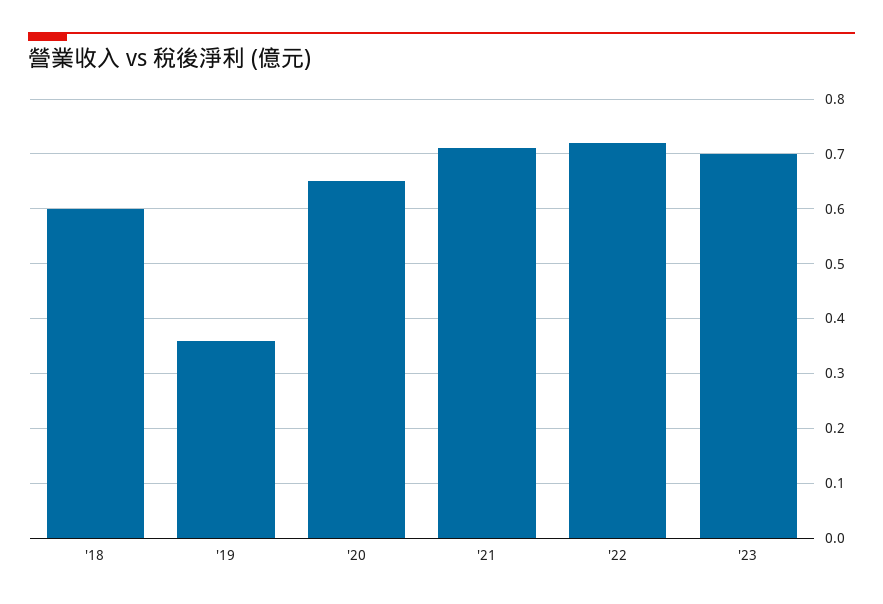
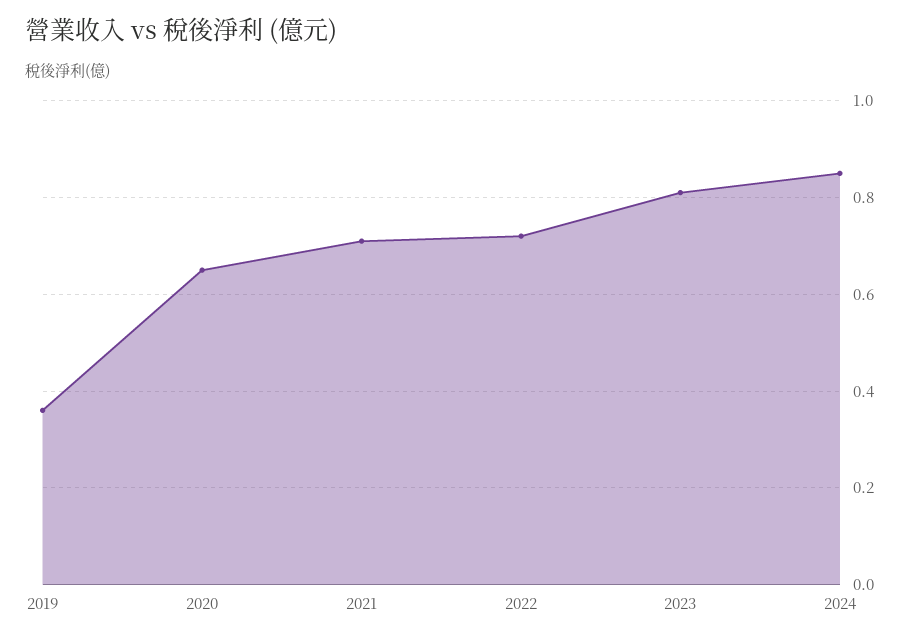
'18: 0.6 -> none
'23: 0.7 -> 0.8
2024: none -> 0.85

